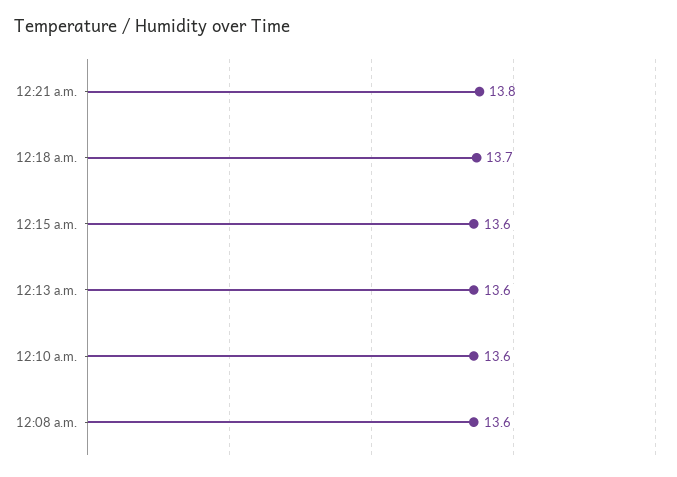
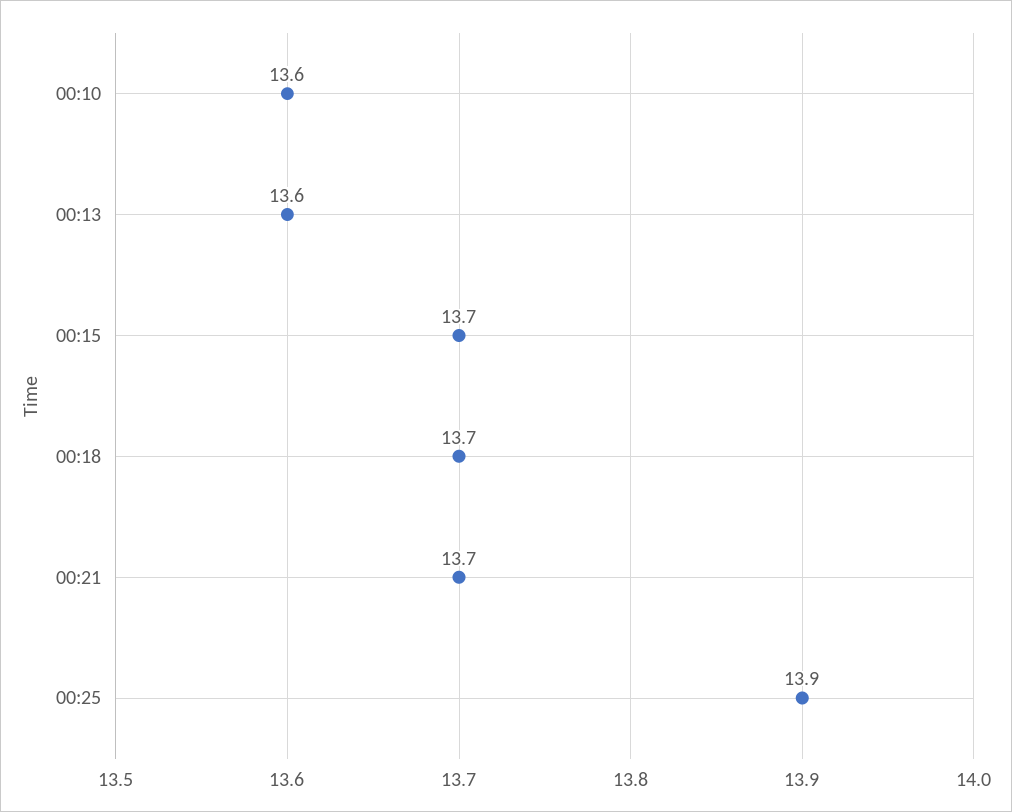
12:21 a.m.: 13.8 -> 13.7
12:15 a.m.: 13.6 -> 13.7
12:08 a.m.: 13.6 -> none
00:25: none -> 13.9

